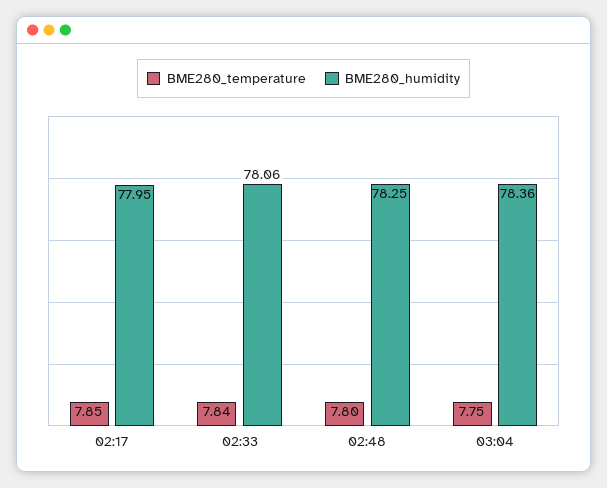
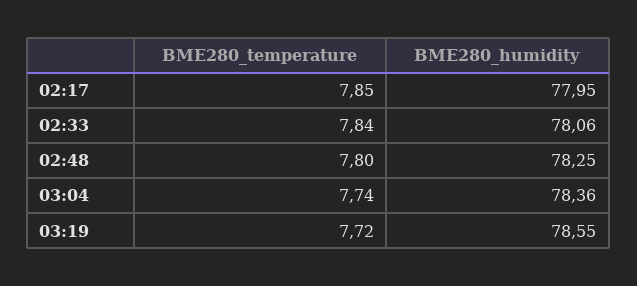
BME280_temperature, 03:04: 7.75 -> 7.74
BME280_temperature, 03:19: none -> 7.72
BME280_humidity, 03:19: none -> 78.55

